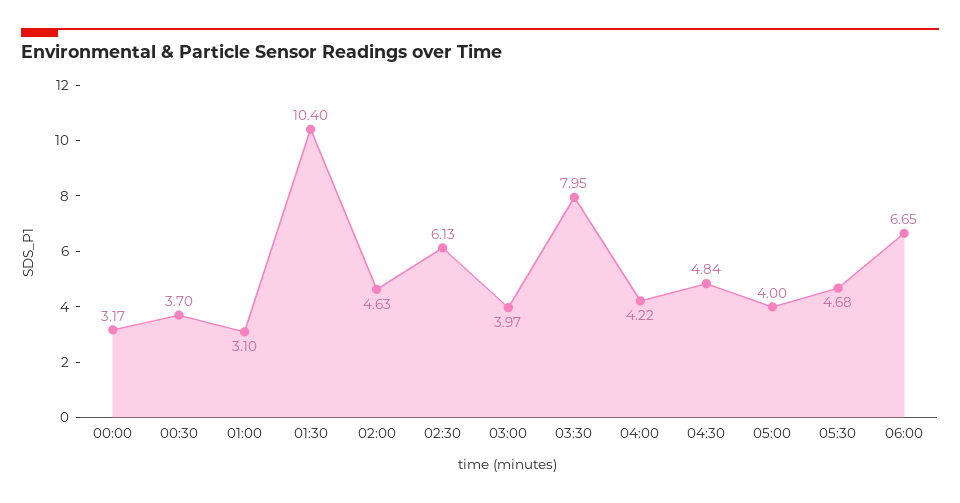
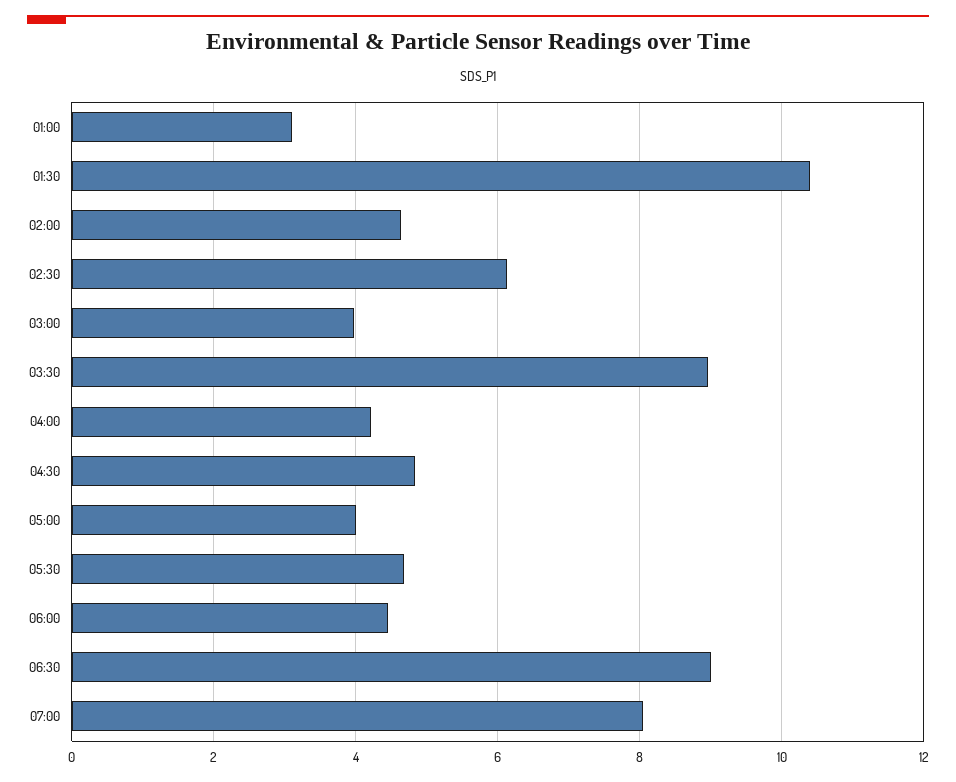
00:00: 3.17 -> none
00:30: 3.7 -> none
03:30: 7.95 -> 9
06:00: 6.65 -> 4.4
06:30: none -> 9
07:00: none -> 8

